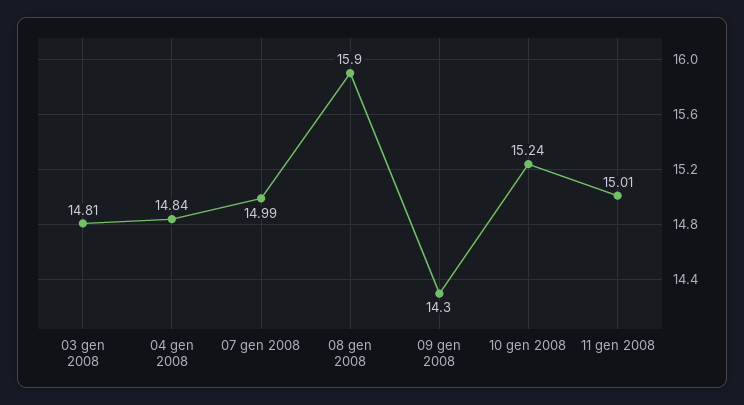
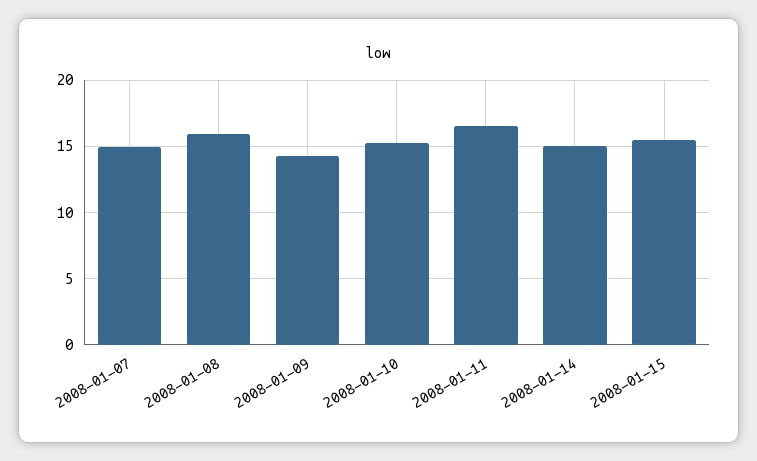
03 gen 2008: 14.81 -> none
04 gen 2008: 14.84 -> none
11 gen 2008: 15.01 -> 16.5
2008-01-14: none -> 15
2008-01-15: none -> 15.5

